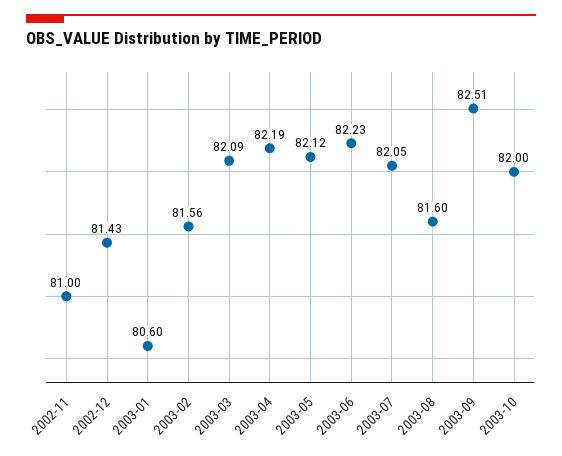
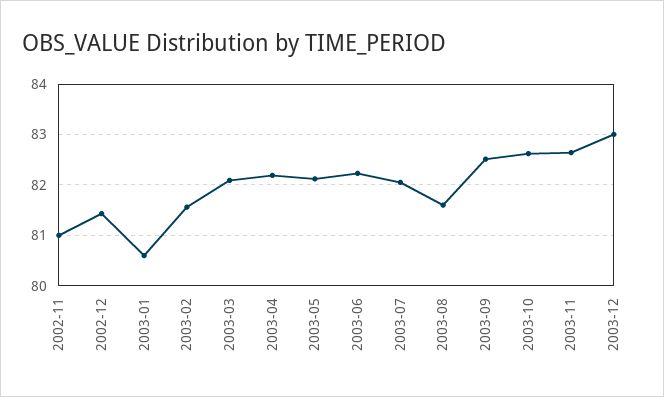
2003-10: 82 -> 82.6
2003-11: none -> 82.6
2003-12: none -> 83

